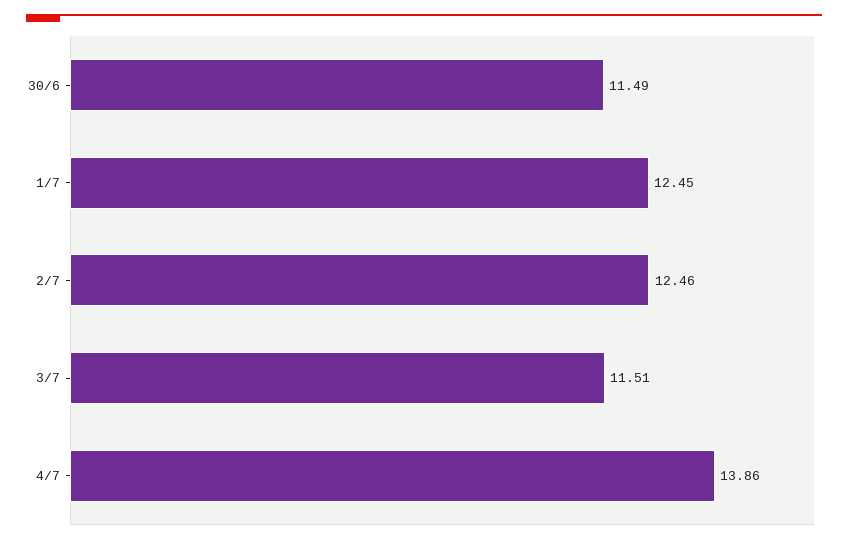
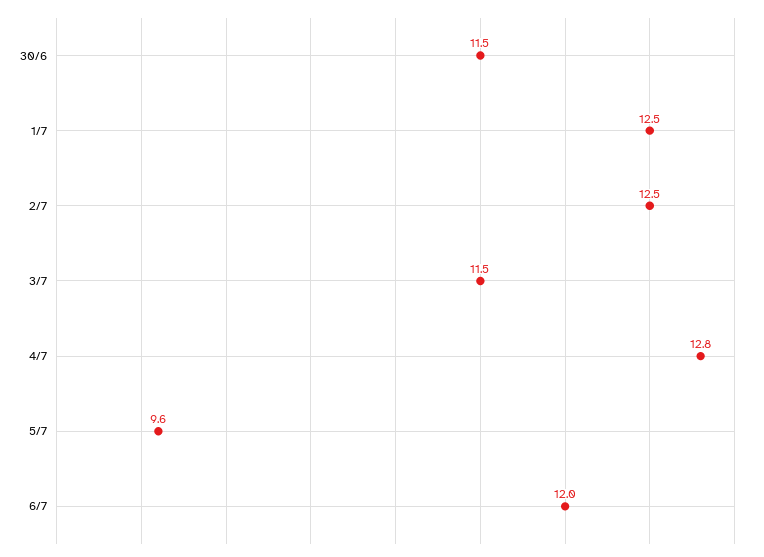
4/7: 13.86 -> 12.8
5/7: none -> 9.6
6/7: none -> 12

